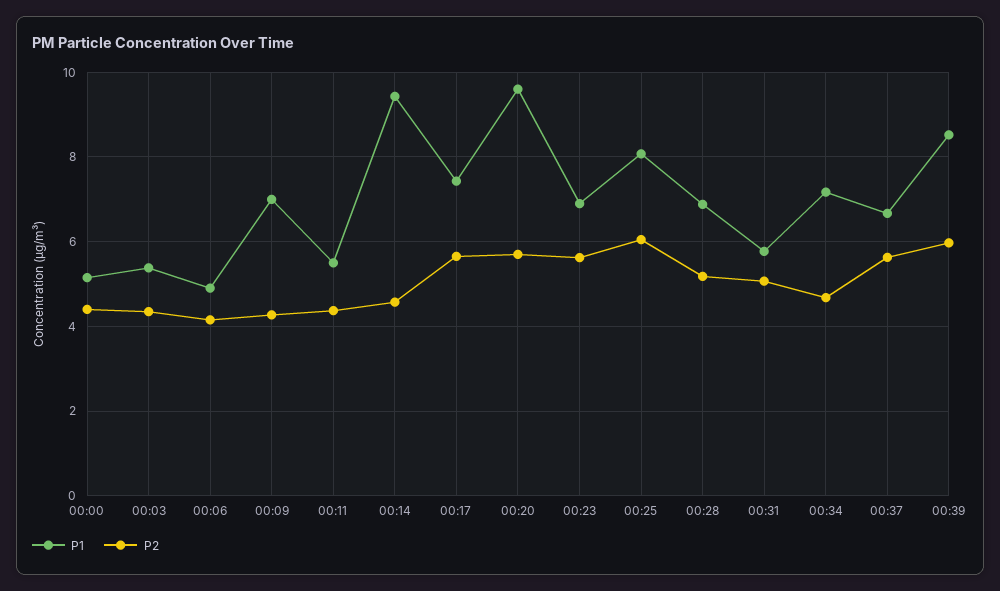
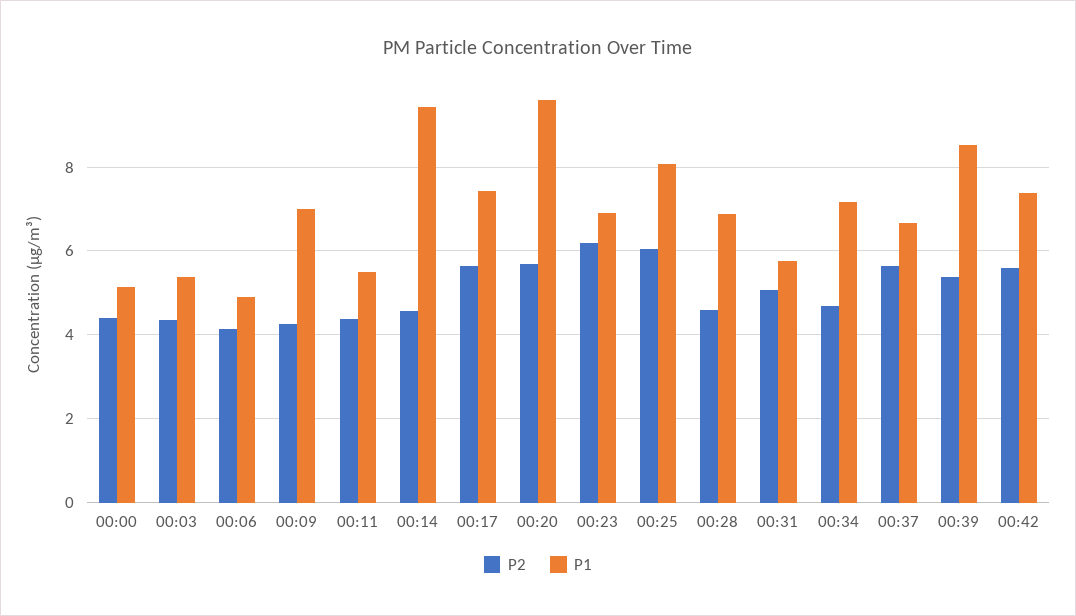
P2, 00:23: 5.6 -> 6.2
P2, 00:28: 5.2 -> 4.6
P2, 00:39: 6 -> 5.4
P2, 00:42: none -> 5.6
P1, 00:42: none -> 7.4

